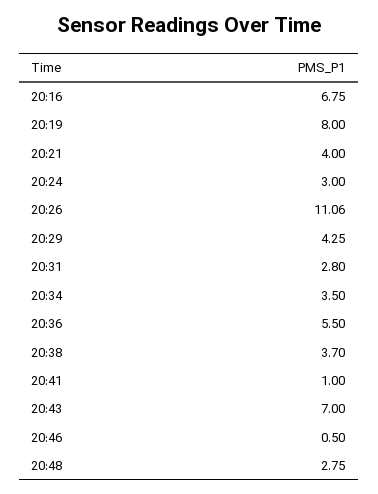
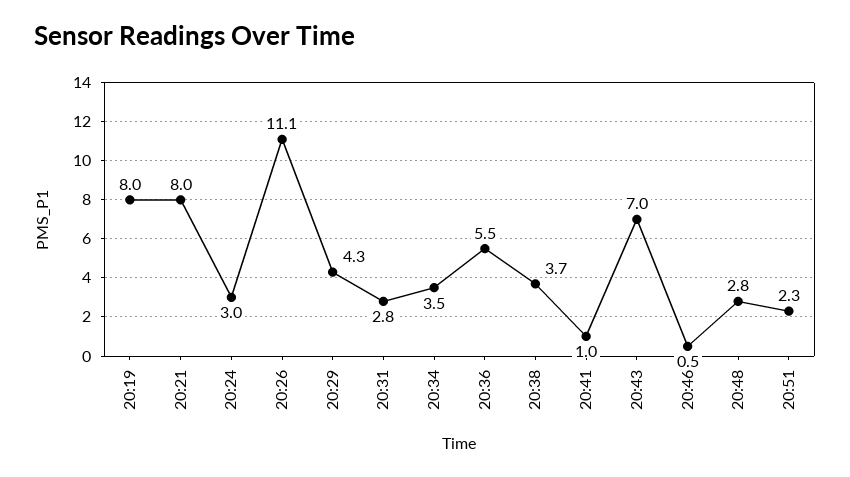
20:16: 6.75 -> none
20:21: 4 -> 8
20:51: none -> 2.3

